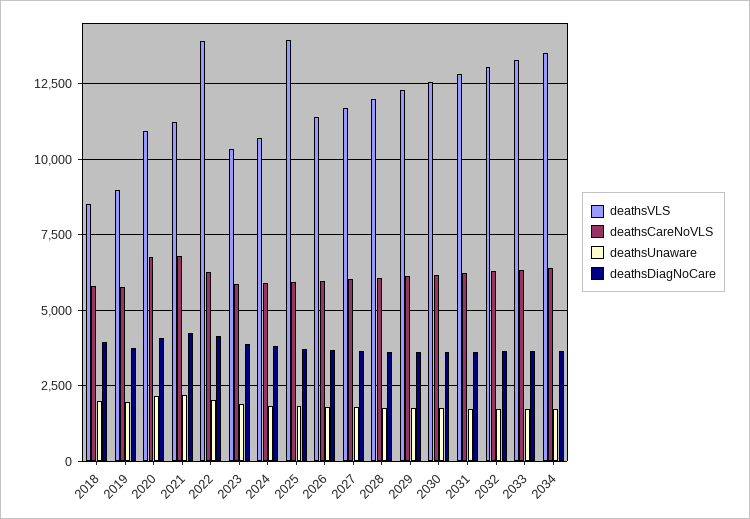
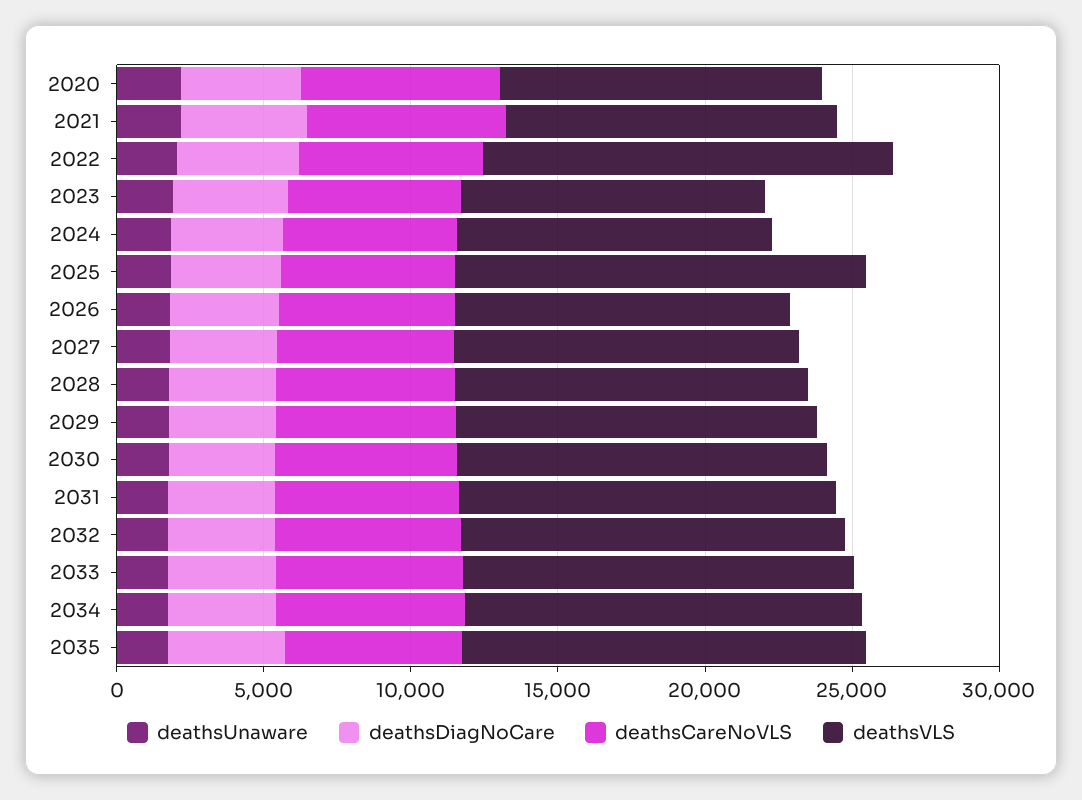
deathsVLS, 2018: 8500 -> none
deathsCareNoVLS, 2018: 5750 -> none
deathsUnaware, 2018: 2000 -> none
deathsDiagNoCare, 2018: 4000 -> none
deathsVLS, 2019: 9000 -> none
deathsCareNoVLS, 2019: 5750 -> none
deathsUnaware, 2019: 2000 -> none
deathsDiagNoCare, 2019: 3750 -> none
deathsUnaware, 2035: none -> 2000
deathsDiagNoCare, 2035: none -> 4000
deathsCareNoVLS, 2035: none -> 6000
deathsVLS, 2035: none -> 14000

